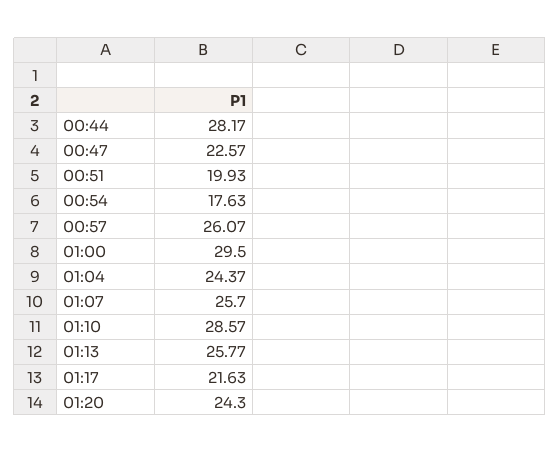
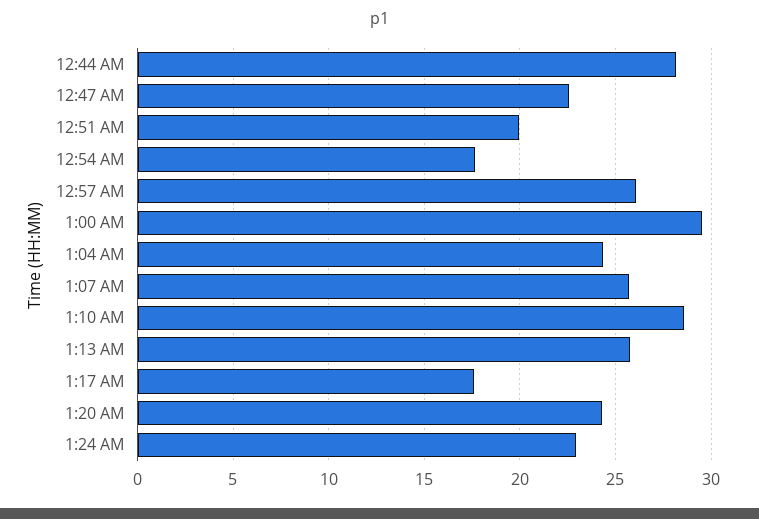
01:17: 21.63 -> 17.5
1:24 AM: none -> 23

